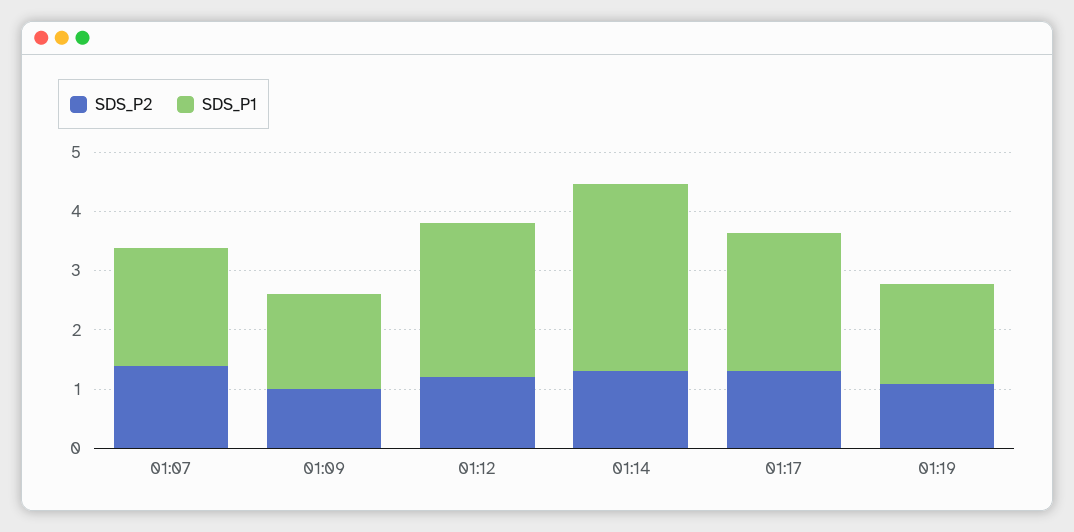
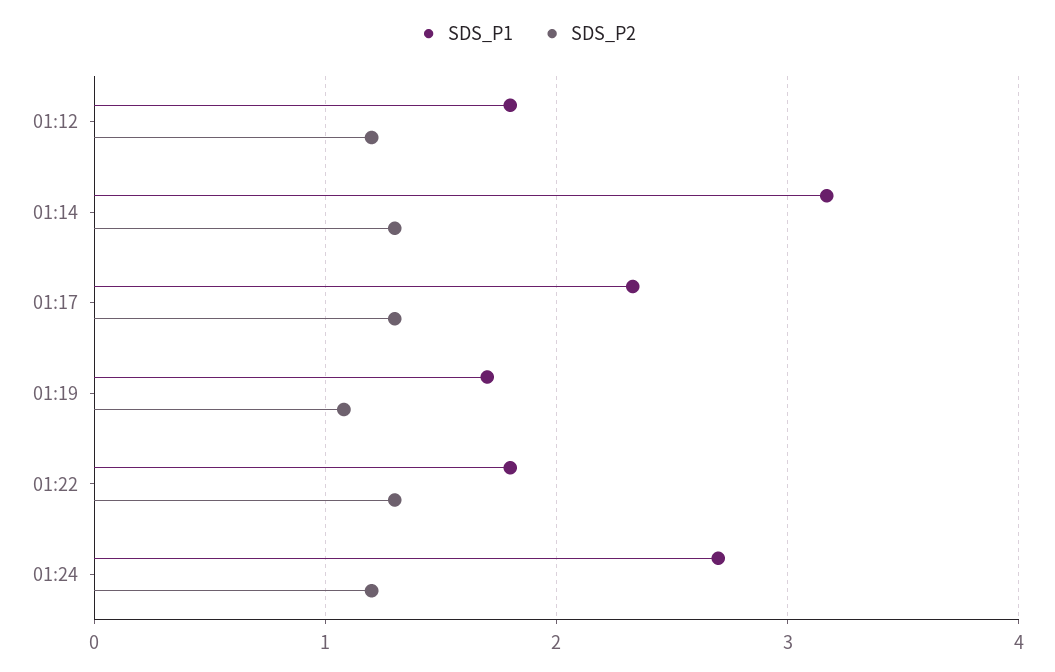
SDS_P2, 01:07: 1.4 -> none
SDS_P1, 01:07: 2 -> none
SDS_P2, 01:09: 1 -> none
SDS_P1, 01:09: 1.6 -> none
SDS_P1, 01:12: 2.6 -> 1.8
SDS_P1, 01:22: none -> 1.8
SDS_P2, 01:22: none -> 1.3
SDS_P1, 01:24: none -> 2.7
SDS_P2, 01:24: none -> 1.2

